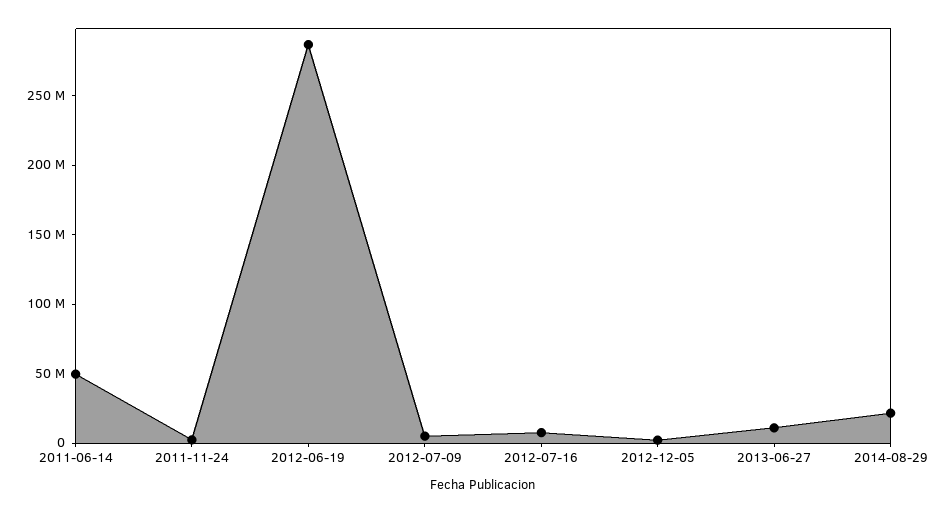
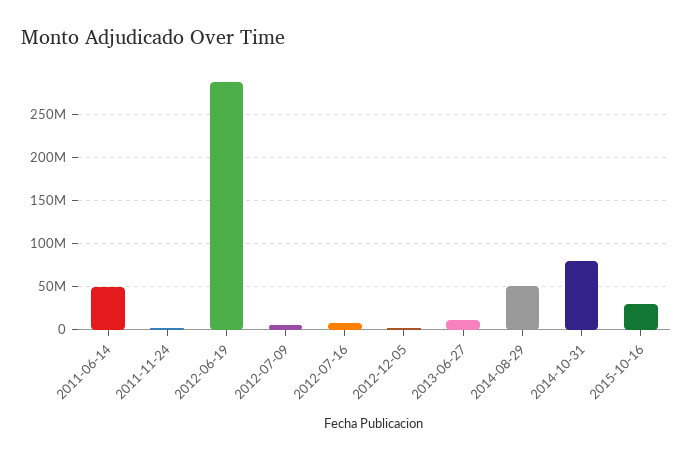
2014-08-29: 20000000 -> 50000000
2014-10-31: none -> 80000000
2015-10-16: none -> 30000000

